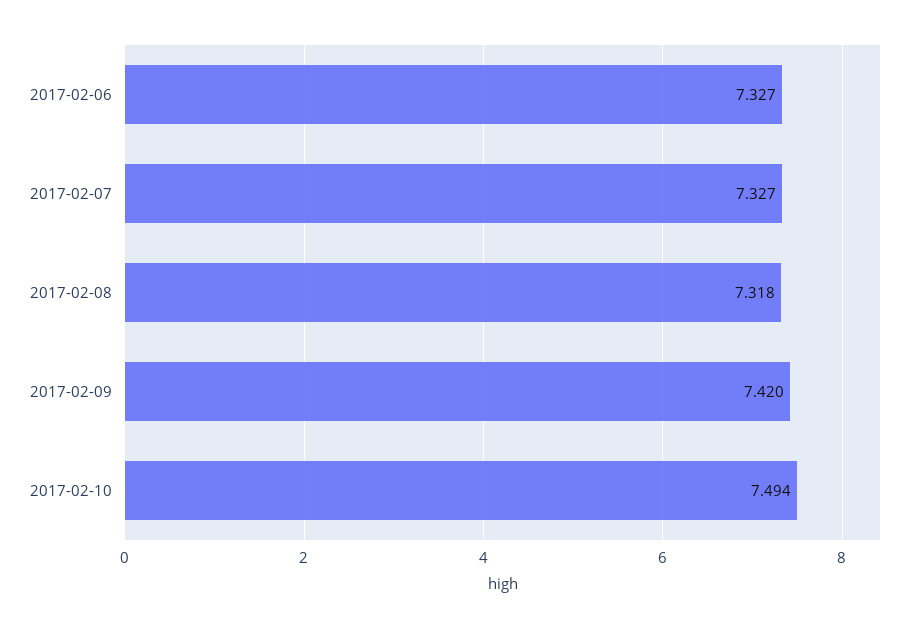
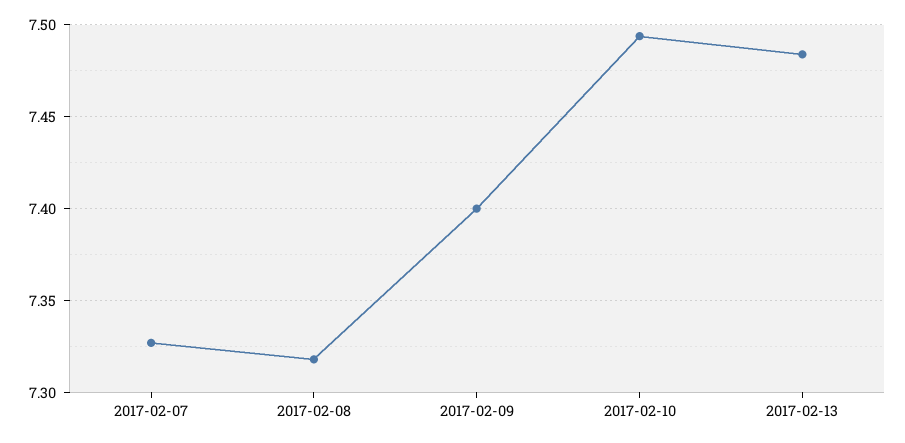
2017-02-06: 7.327 -> none
2017-02-09: 7.42 -> 7.4
2017-02-13: none -> 7.485

